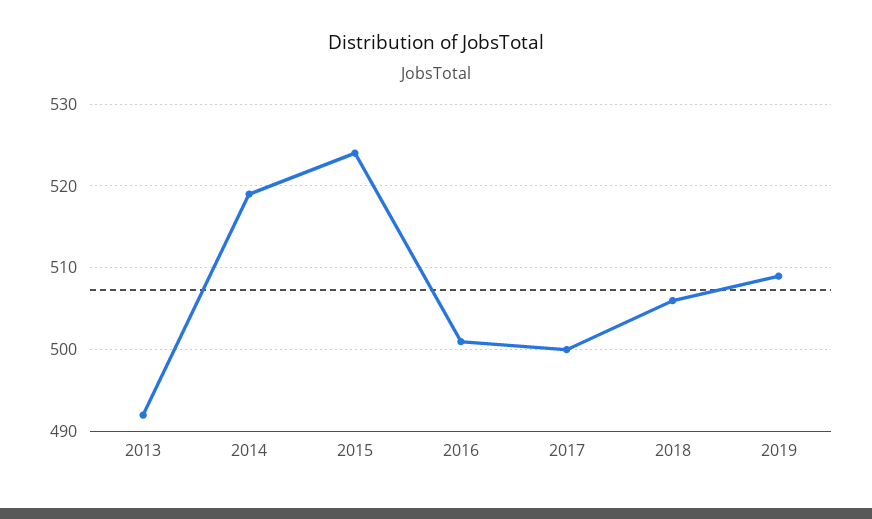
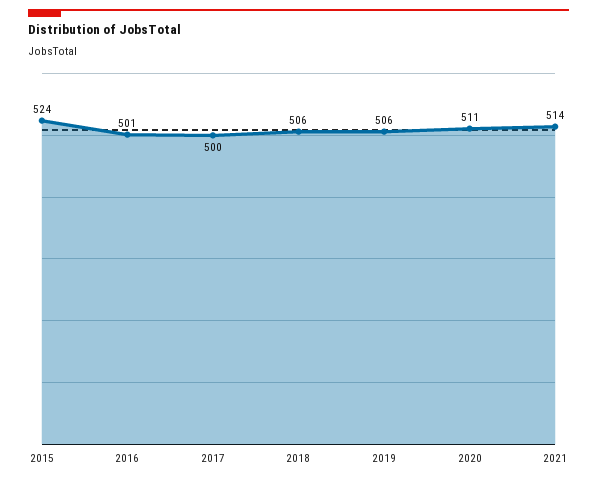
2013: 492 -> none
2014: 519 -> none
2019: 509 -> 506
2020: none -> 511
2021: none -> 514

